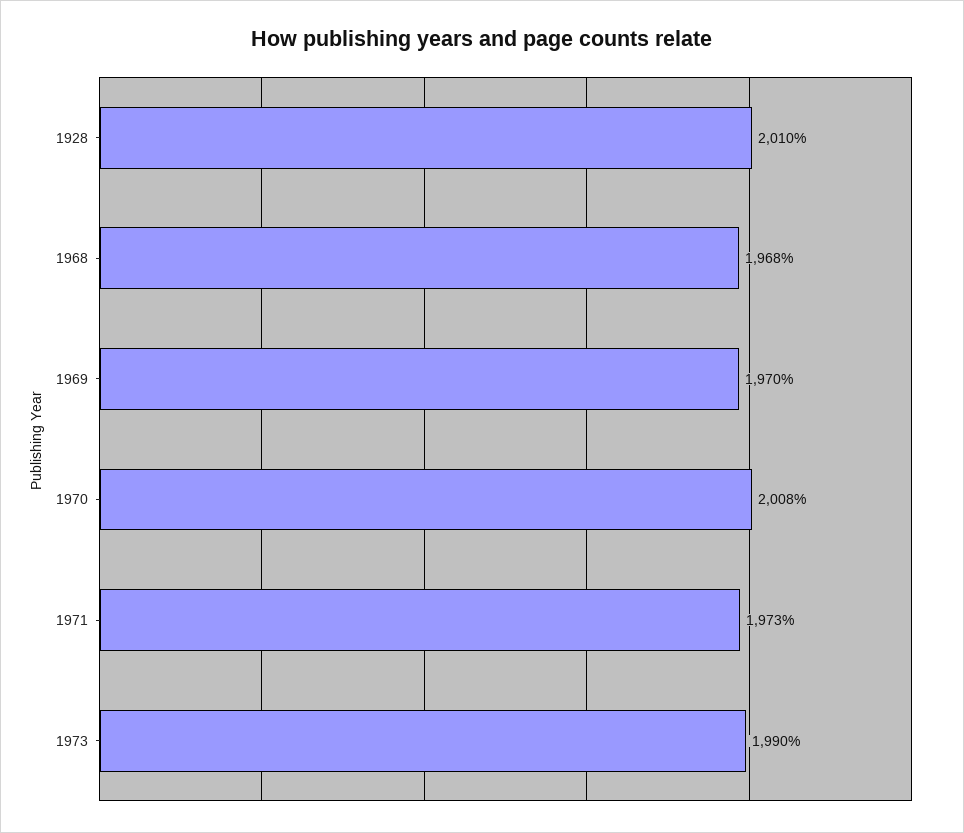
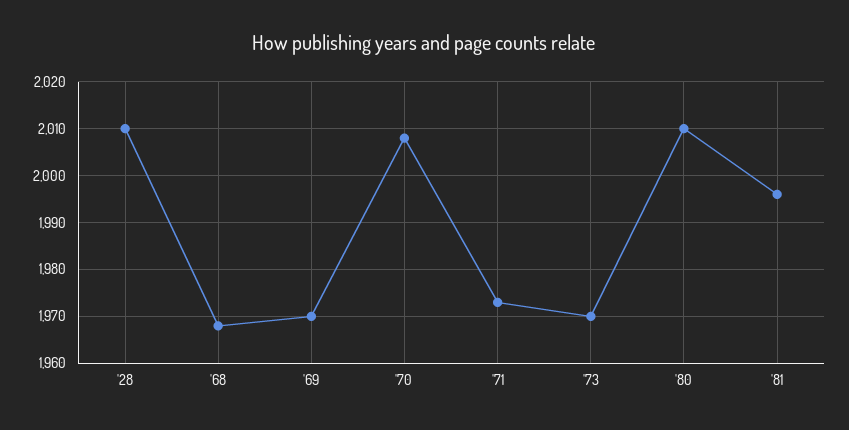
1973: 1990 -> 1970
'80: none -> 2010
'81: none -> 1995

